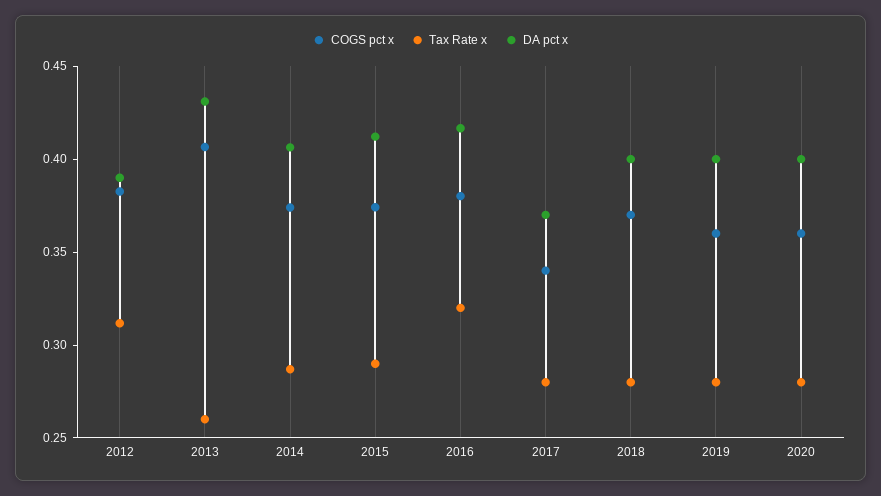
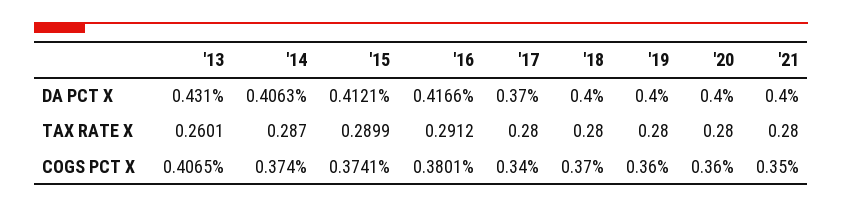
COGS pct x, 2012: 0.38 -> none
Tax Rate x, 2012: 0.31 -> none
DA pct x, 2012: 0.39 -> none
Tax Rate x, 2016: 0.32 -> 0.2912
DA pct x, '21: none -> 0.4
Tax Rate x, '21: none -> 0.28
COGS pct x, '21: none -> 0.35

